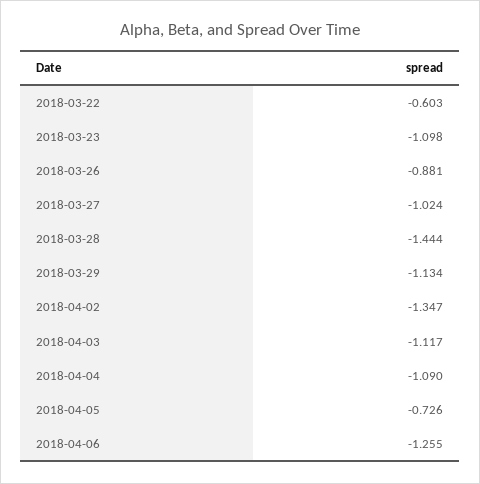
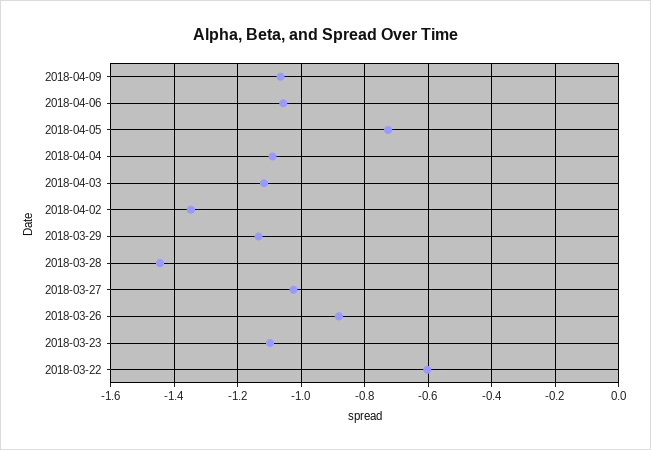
2018-04-06: -1.255 -> -1.06
2018-04-09: none -> -1.06

